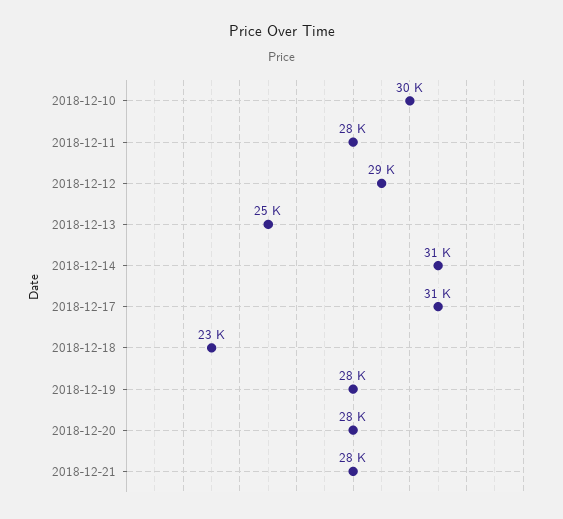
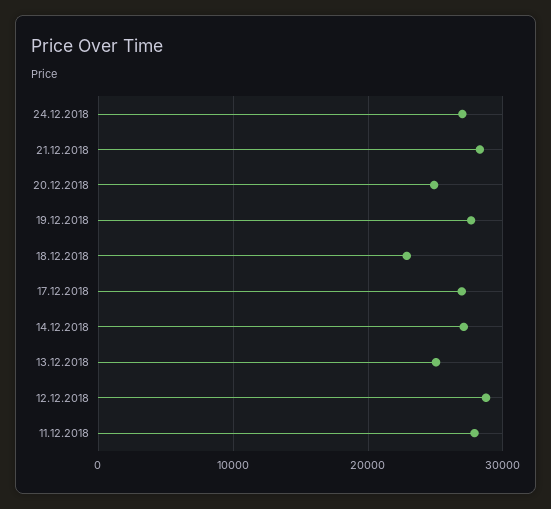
2018-12-10: 30000 -> none
2018-12-14: 31000 -> 27000
2018-12-17: 31000 -> 27000
2018-12-20: 28000 -> 25000
24.12.2018: none -> 27000

